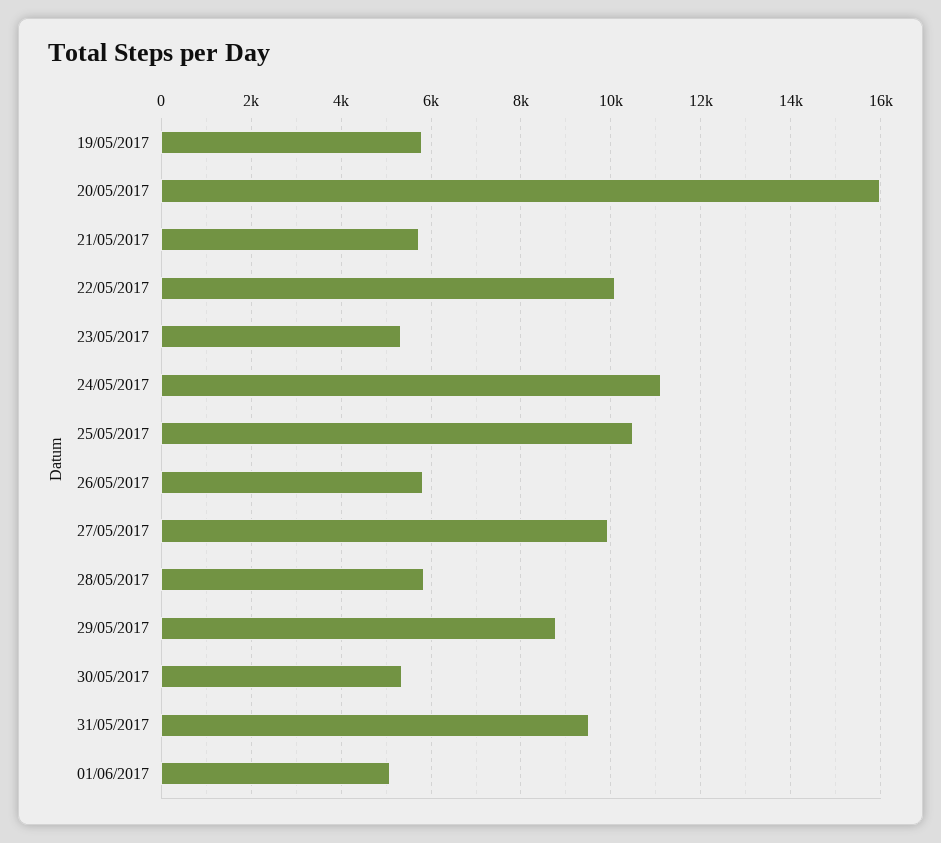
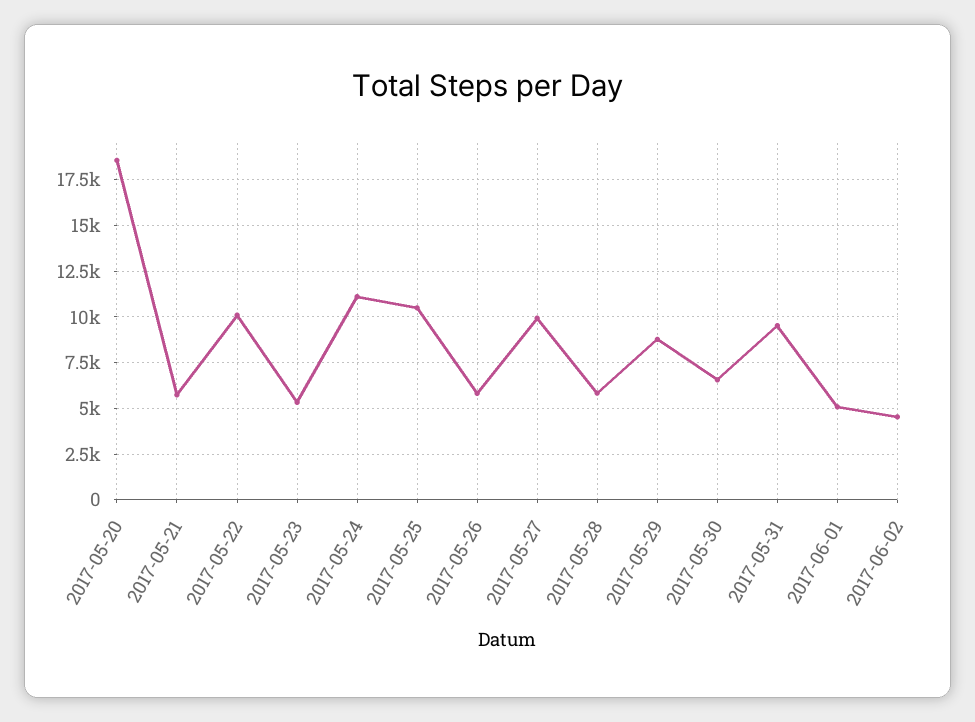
19/05/2017: 5800 -> none
20/05/2017: 16000 -> 18500
30/05/2017: 5400 -> 6500
2017-06-02: none -> 4500

